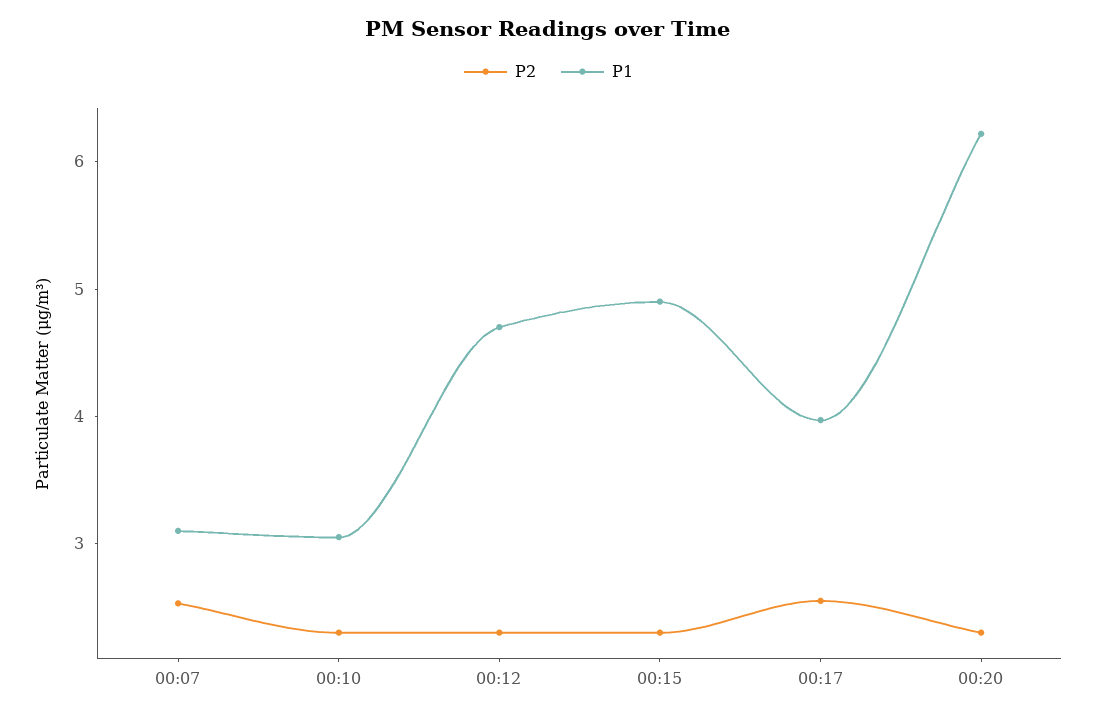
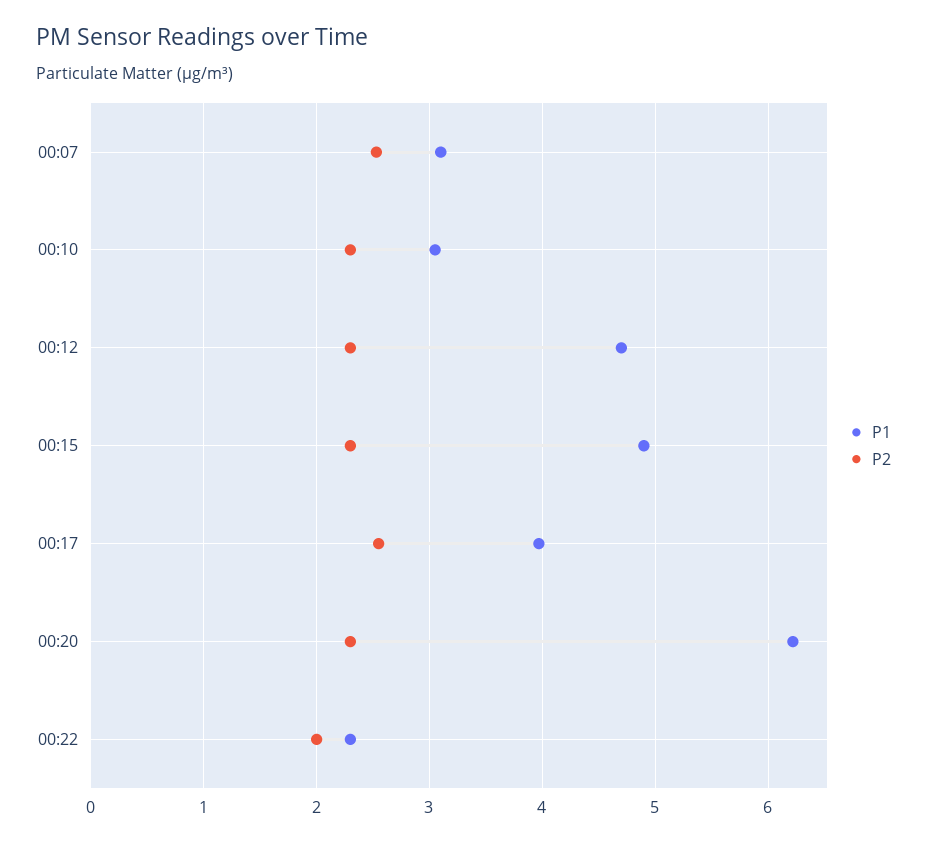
P1, 00:22: none -> 2.3
P2, 00:22: none -> 2

